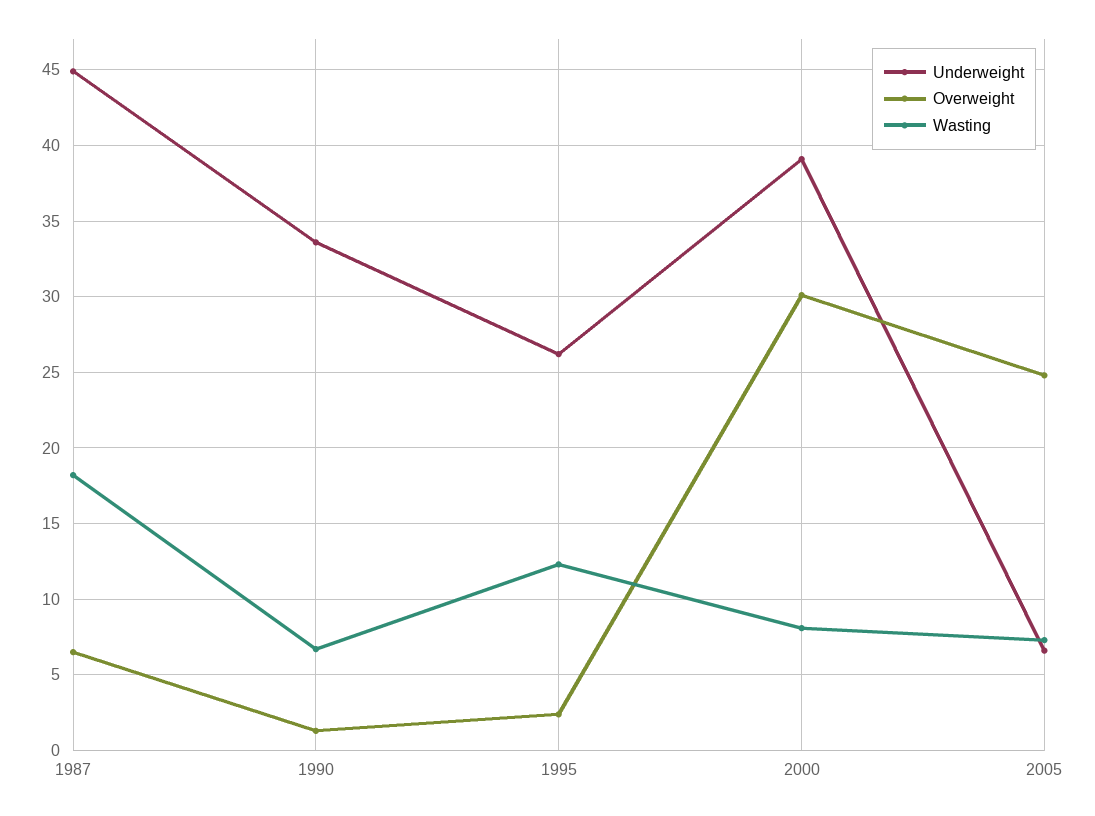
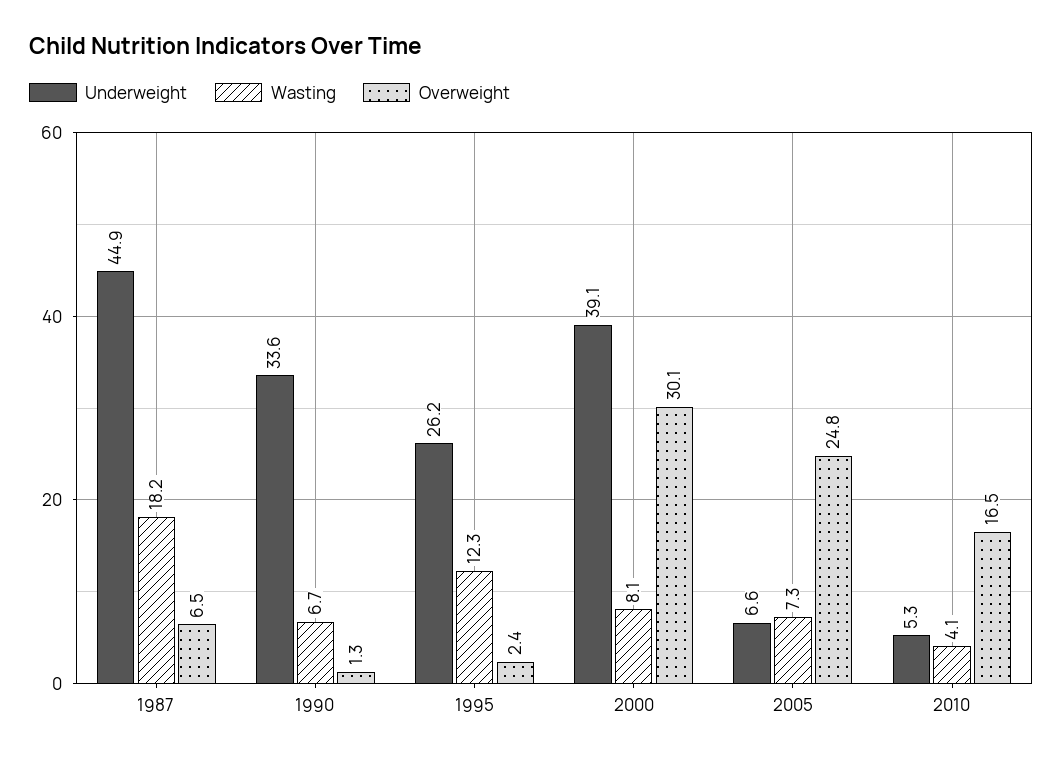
Underweight, 2010: none -> 5.3
Wasting, 2010: none -> 4.1
Overweight, 2010: none -> 16.5

